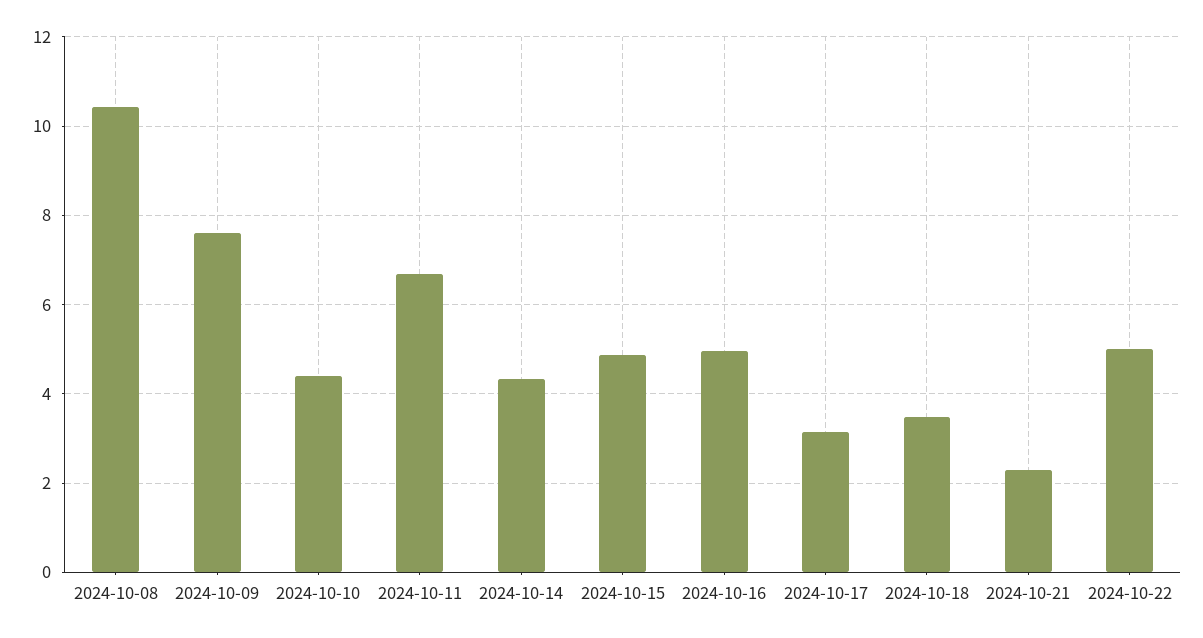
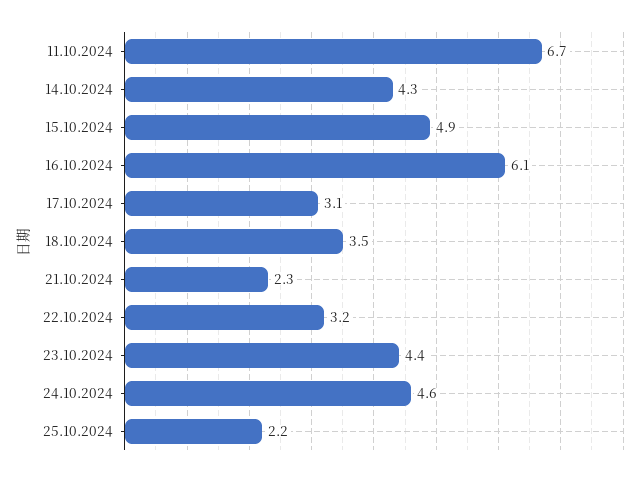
2024-10-08: 10.4 -> none
2024-10-09: 7.6 -> none
2024-10-10: 4.4 -> none
2024-10-16: 5 -> 6.1
2024-10-22: 5 -> 3.2
23.10.2024: none -> 4.4
24.10.2024: none -> 4.6
25.10.2024: none -> 2.2

